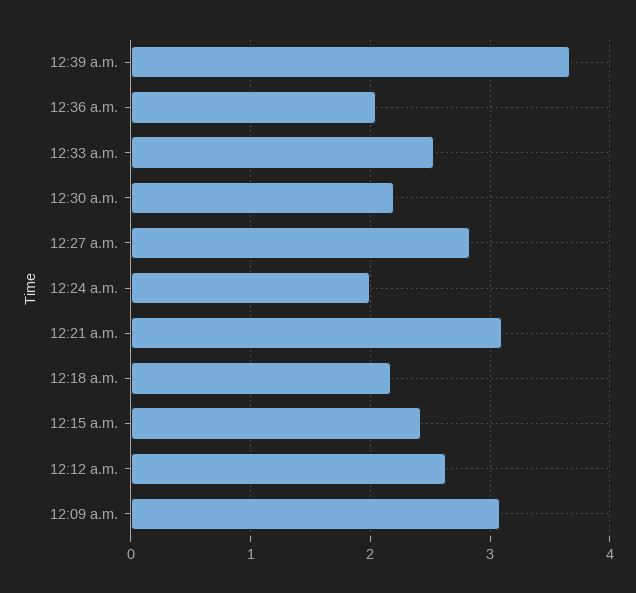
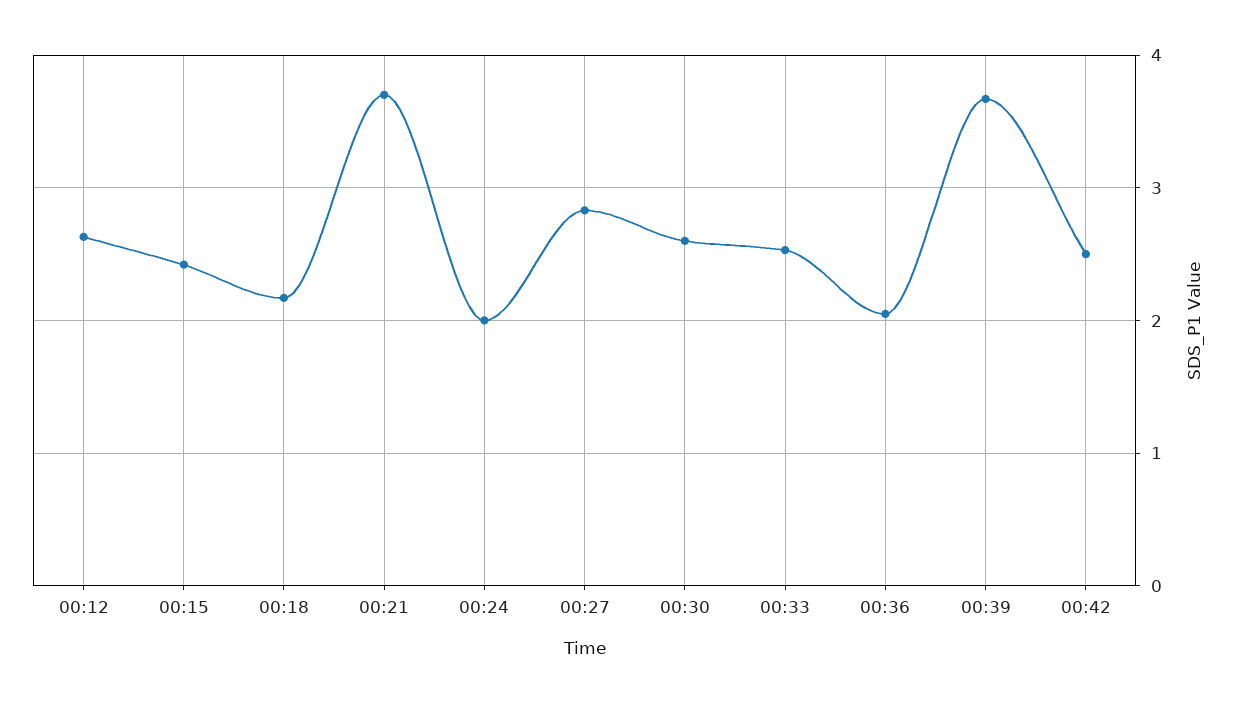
12:30 a.m.: 2.2 -> 2.6
12:21 a.m.: 3.1 -> 3.7
12:09 a.m.: 3.1 -> none
00:42: none -> 2.5

